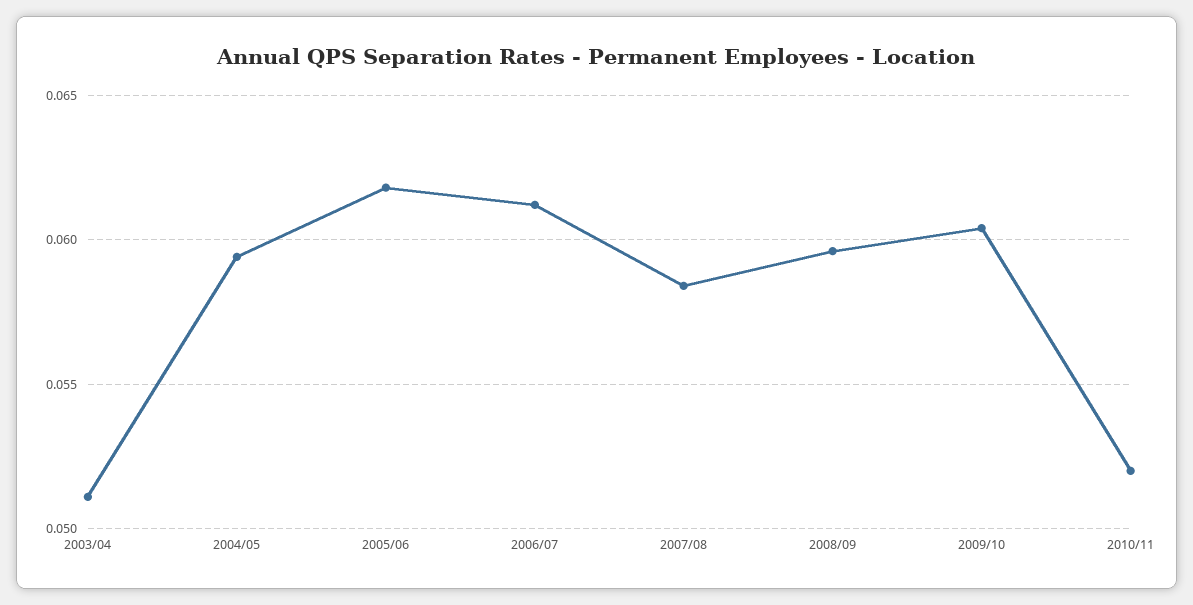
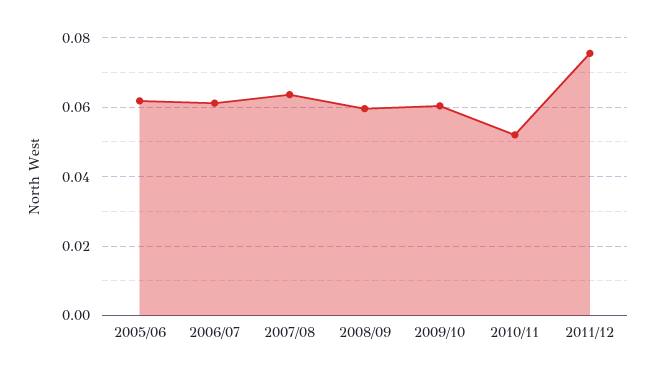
2003/04: 0.051 -> none
2004/05: 0.0595 -> none
2007/08: 0.0585 -> 0.064
2011/12: none -> 0.076

